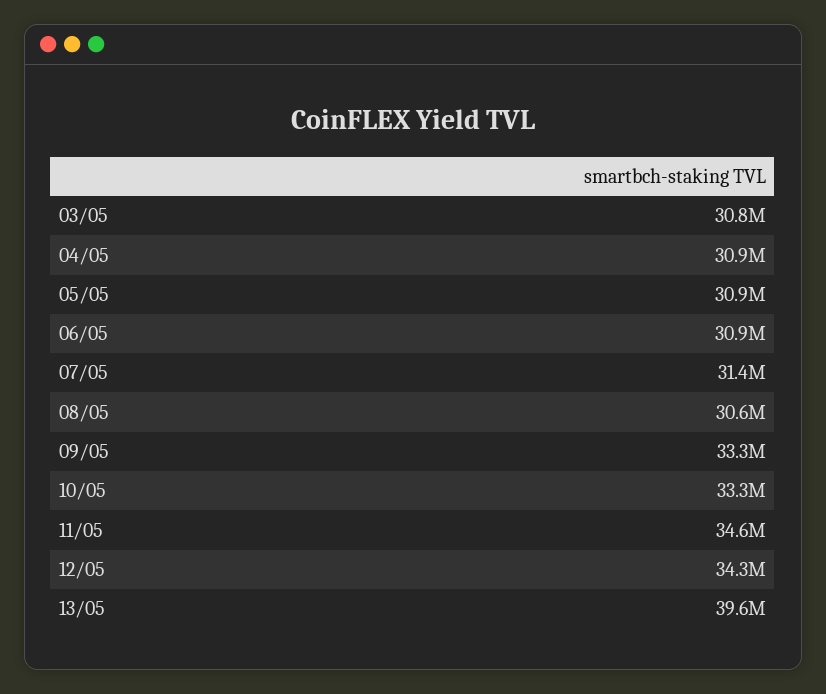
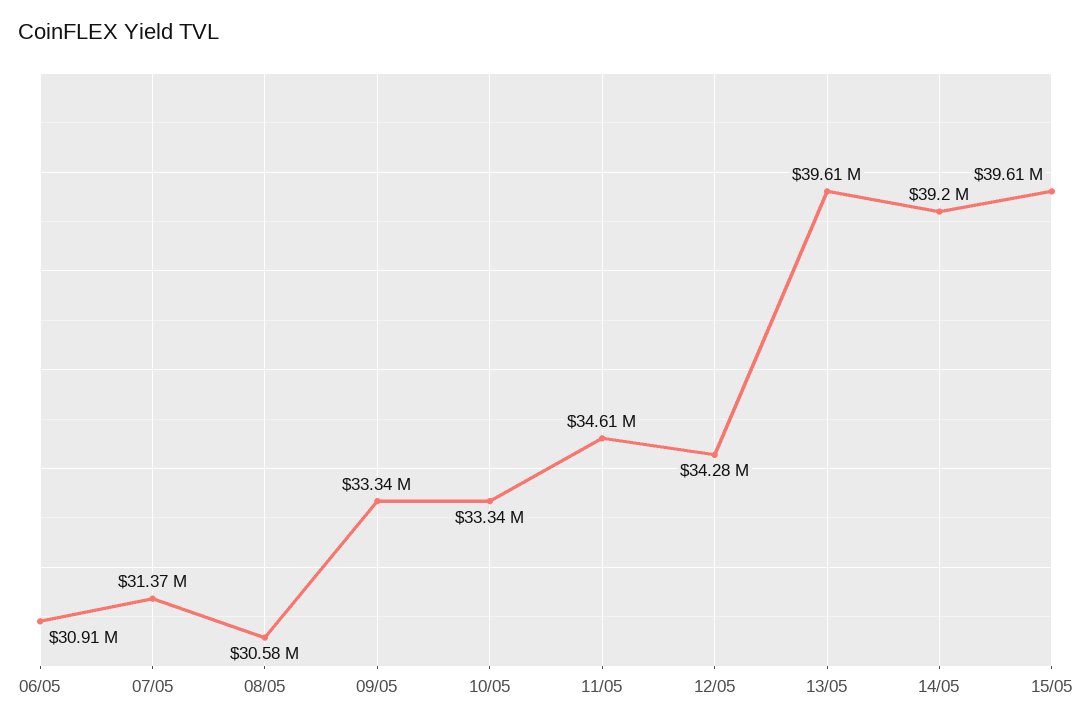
03/05: 30800000 -> none
04/05: 30900000 -> none
05/05: 30900000 -> none
14/05: none -> 39200000
15/05: none -> 39610000

